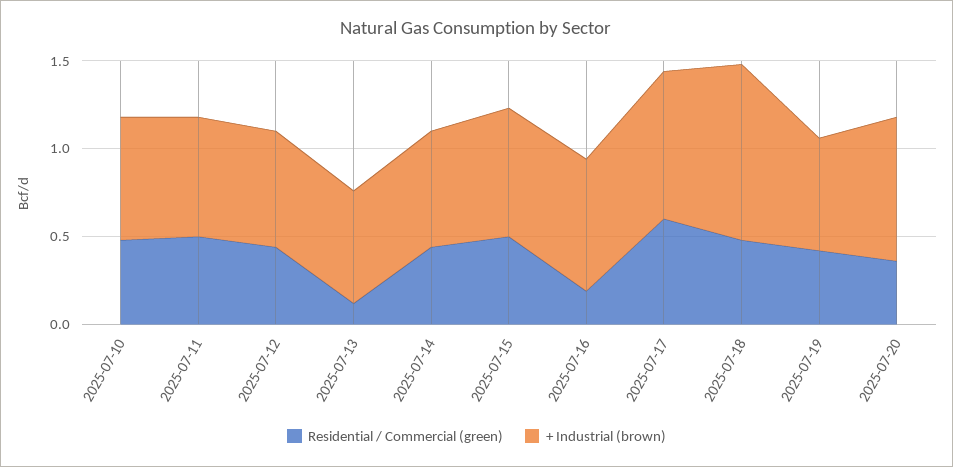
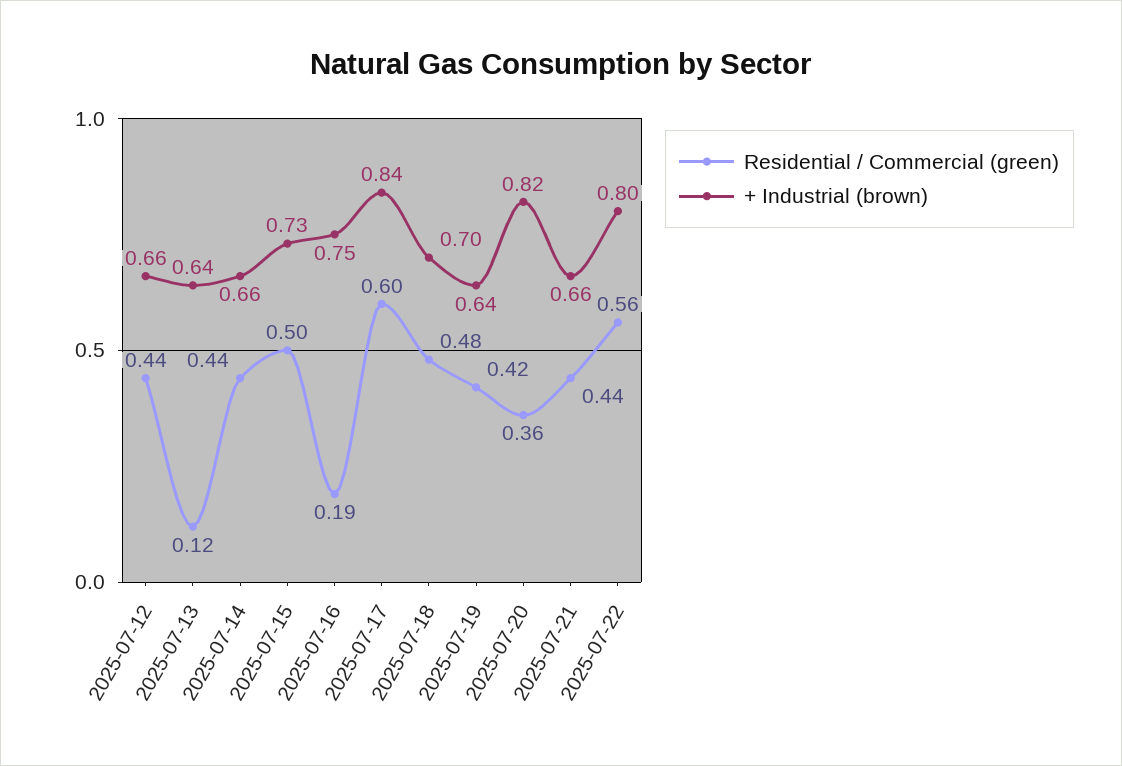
Residential / Commercial (green), 2025-07-10: 0.5 -> none
+ Industrial (brown), 2025-07-10: 0.7 -> none
Residential / Commercial (green), 2025-07-11: 0.5 -> none
+ Industrial (brown), 2025-07-11: 0.7 -> none
+ Industrial (brown), 2025-07-18: 1 -> 0.7
Residential / Commercial (green), 2025-07-21: none -> 0.44
+ Industrial (brown), 2025-07-21: none -> 0.66
Residential / Commercial (green), 2025-07-22: none -> 0.56
+ Industrial (brown), 2025-07-22: none -> 0.8

